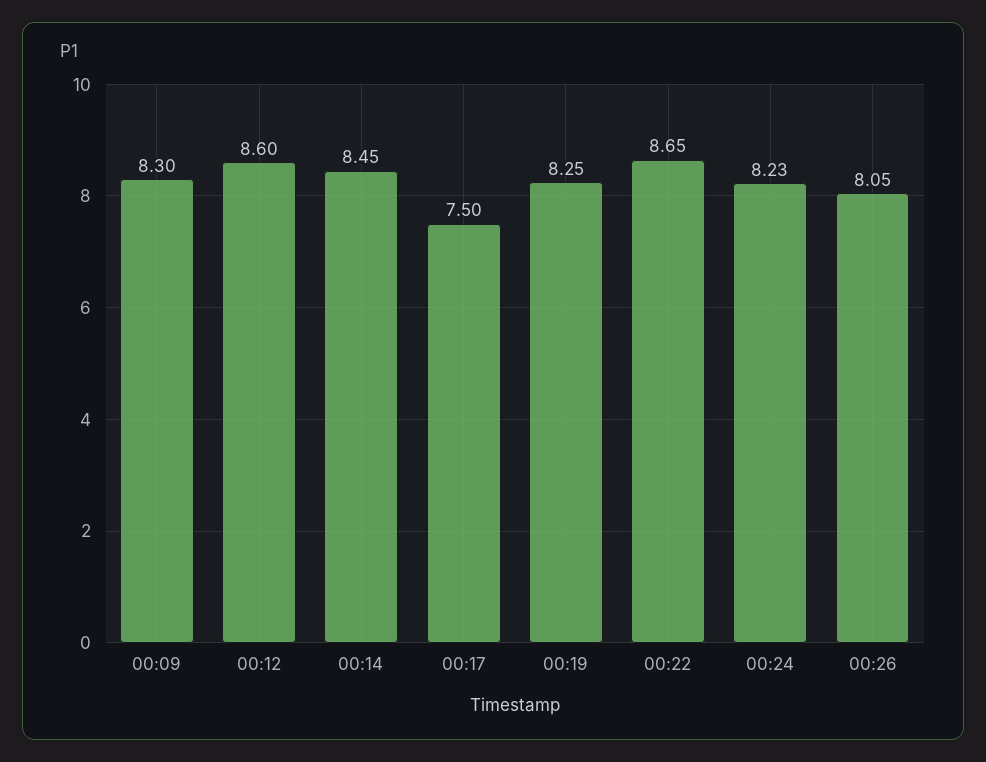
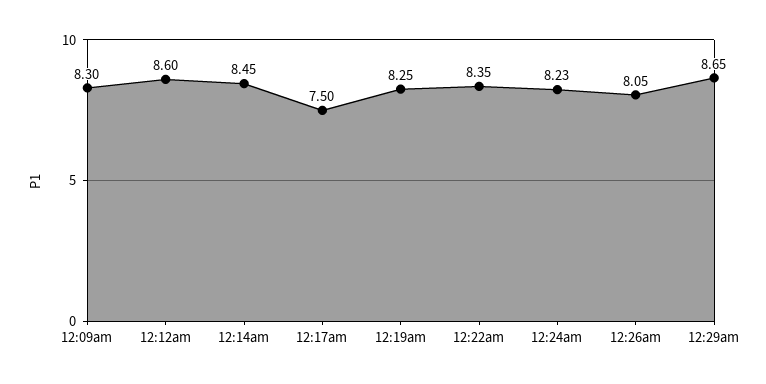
00:22: 8.65 -> 8.35
12:29am: none -> 8.65

